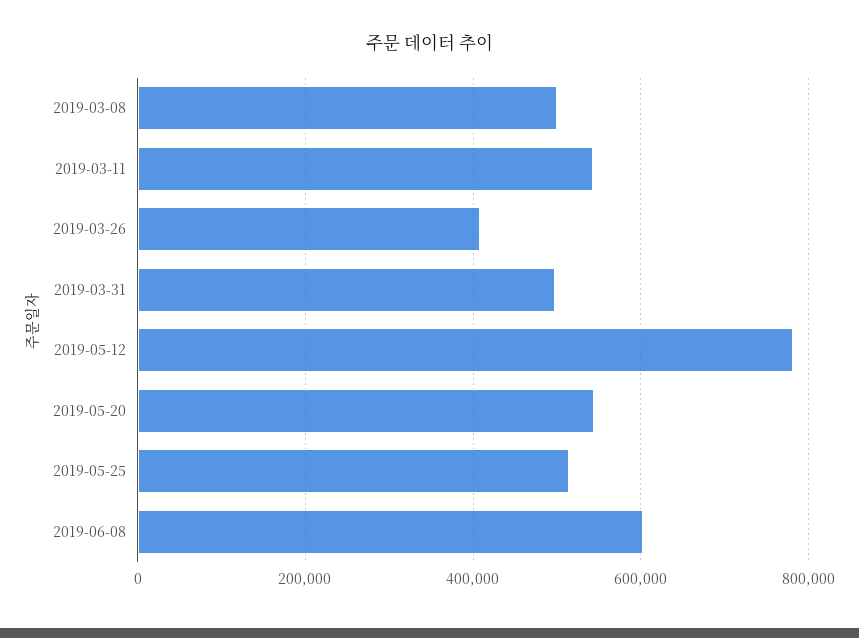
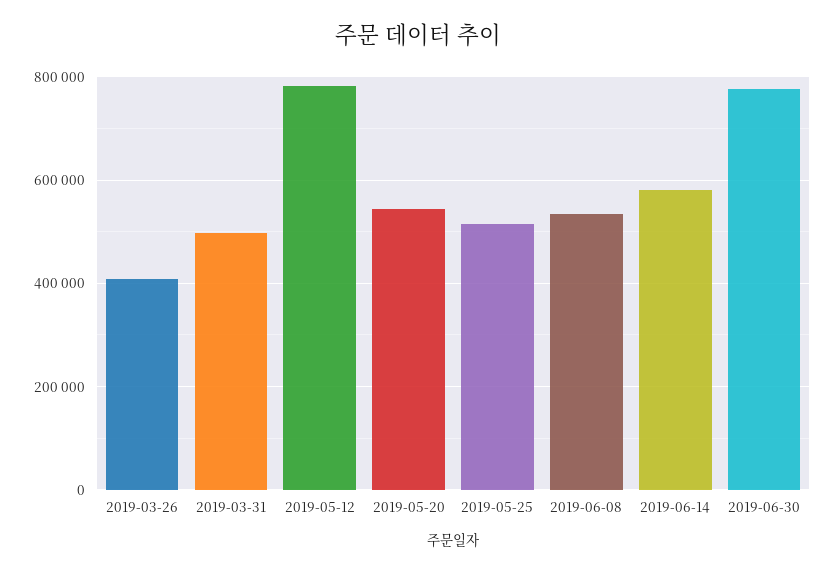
2019-03-08: 500000 -> none
2019-03-11: 540000 -> none
2019-06-08: 600000 -> 540000
2019-06-14: none -> 580000
2019-06-30: none -> 780000

